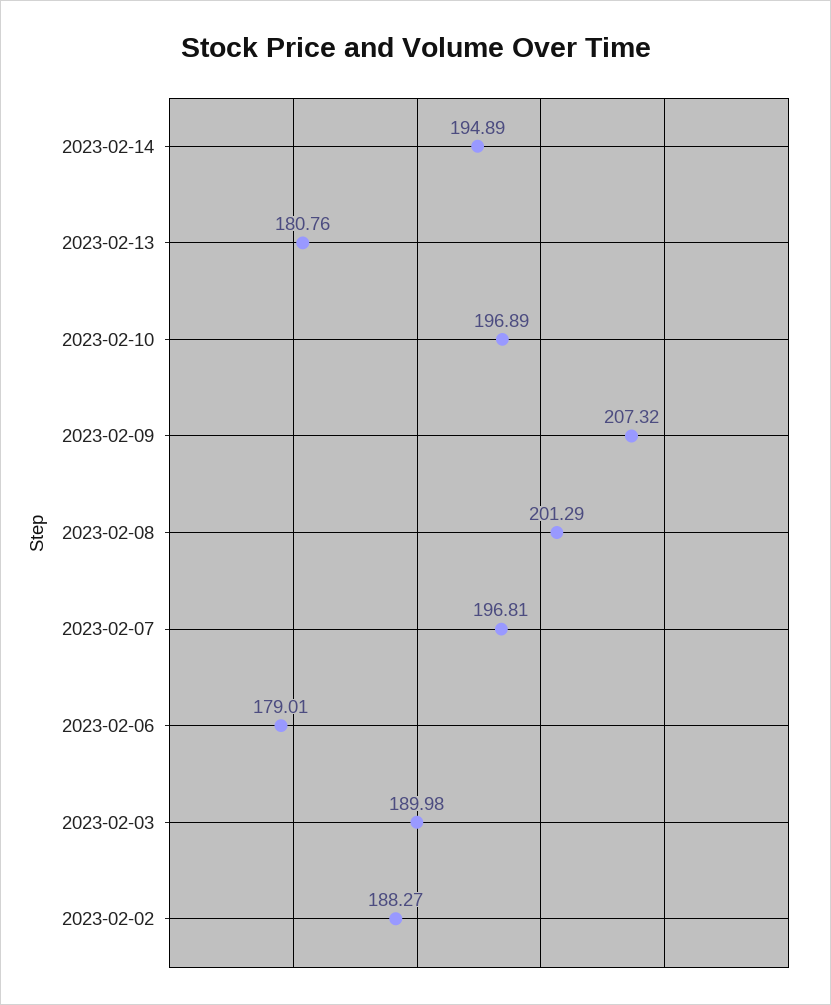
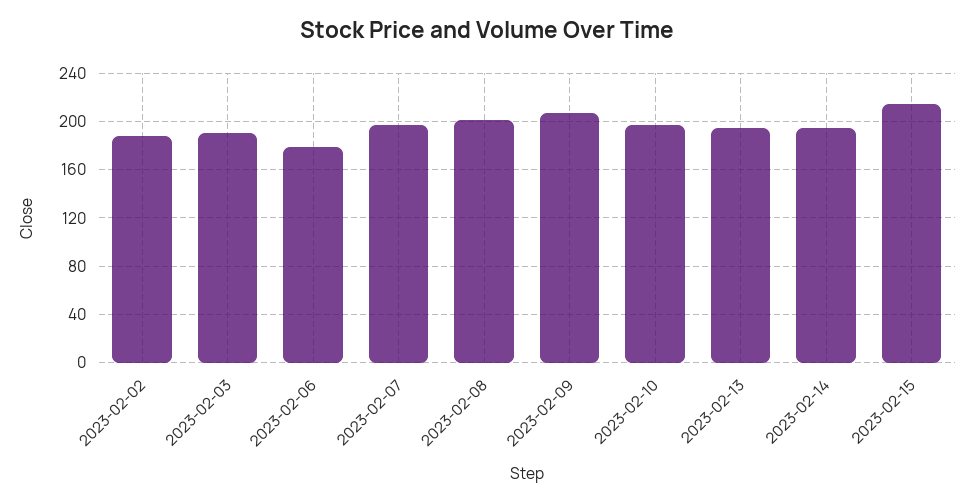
2023-02-13: 180.76 -> 195
2023-02-15: none -> 215

